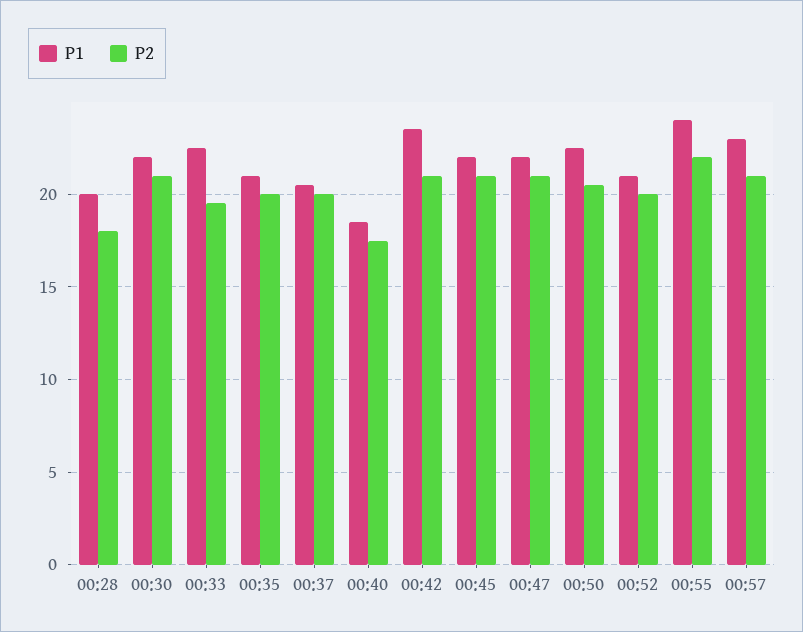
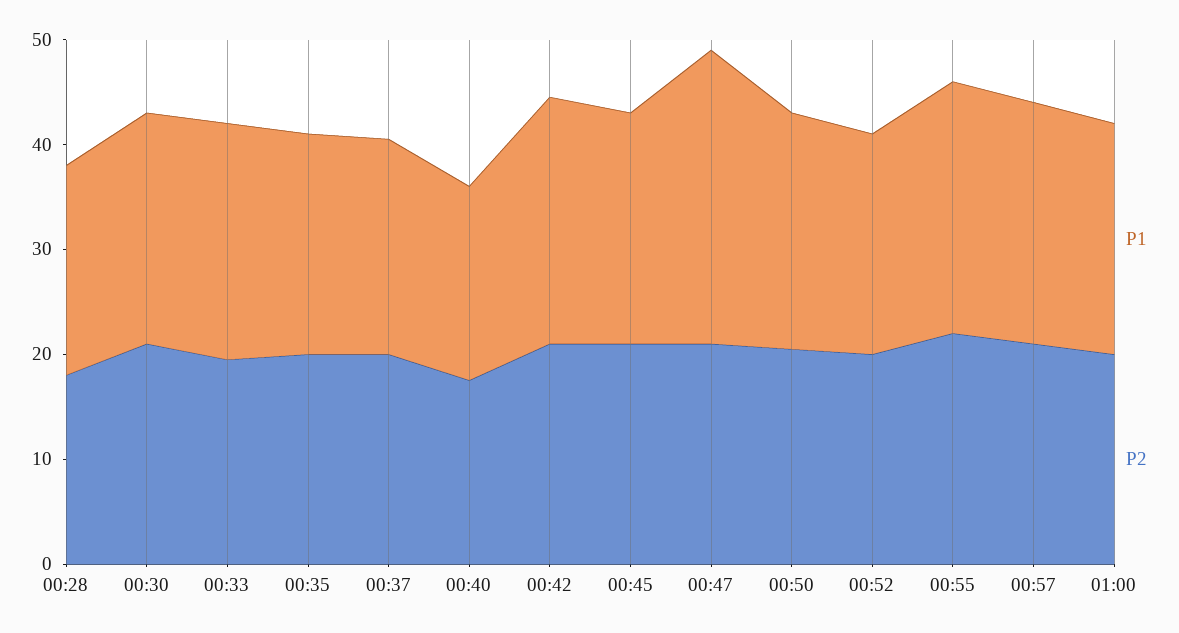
P1, 00:47: 22 -> 28
P1, 01:00: none -> 22
P2, 01:00: none -> 20

